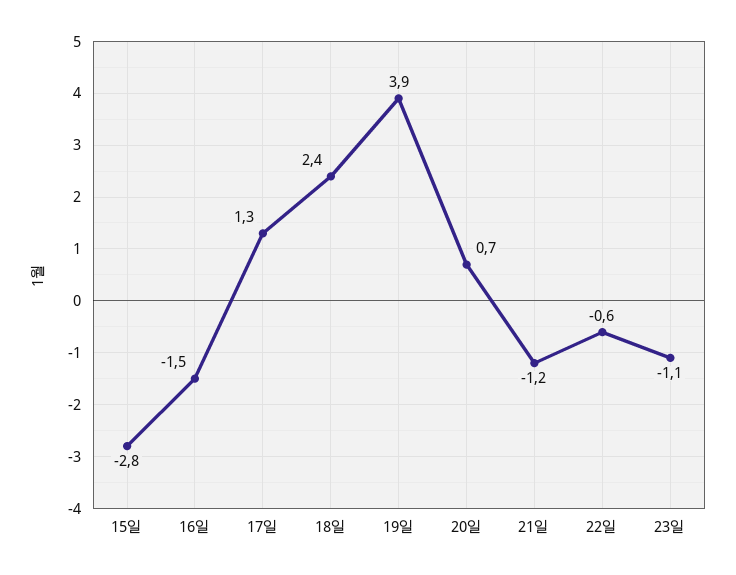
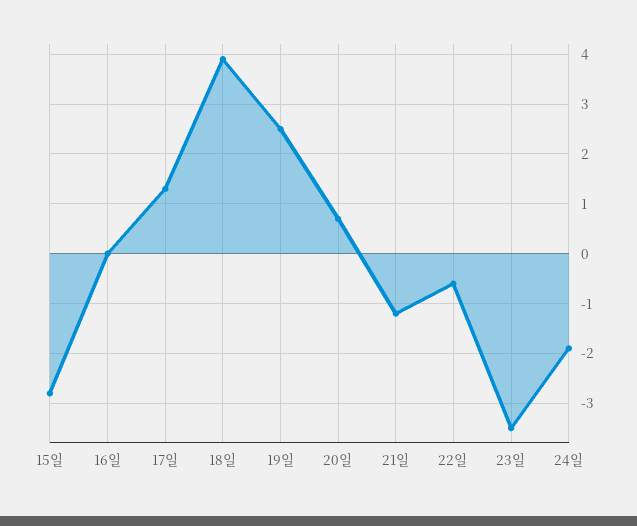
16일: -1.5 -> 0
18일: 2.4 -> 4
19일: 3.9 -> 2.5
23일: -1.1 -> -3.5
24일: none -> -2

